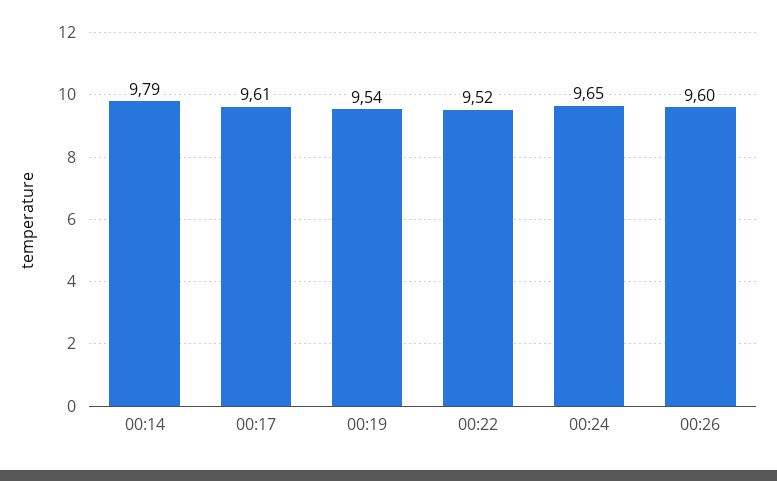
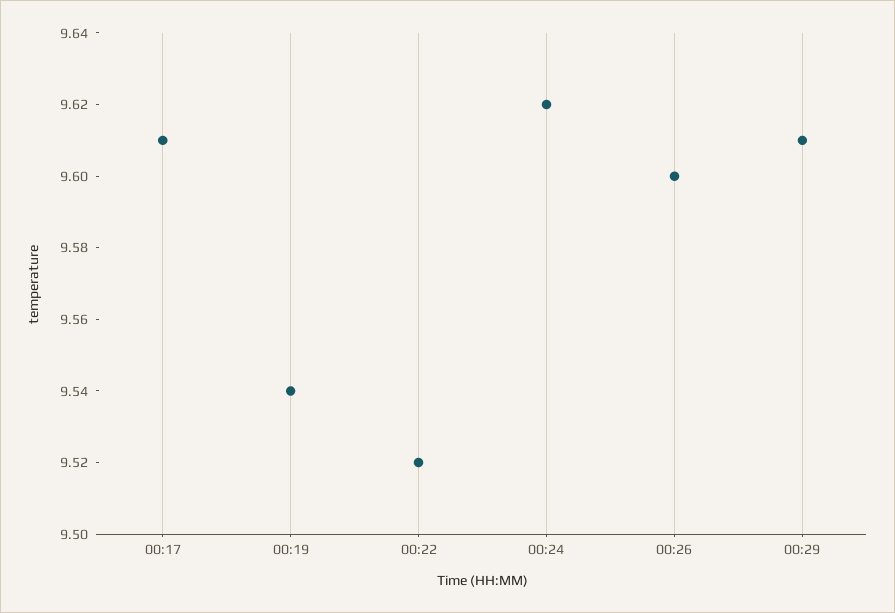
00:14: 9.79 -> none
00:24: 9.65 -> 9.62
00:29: none -> 9.61

